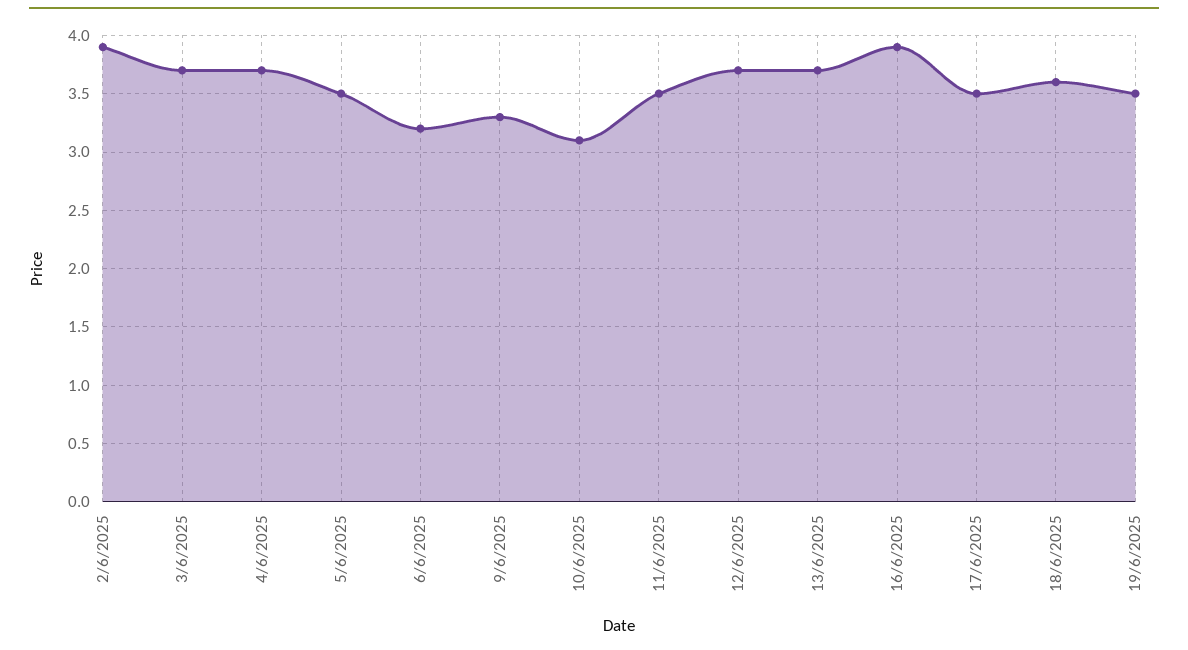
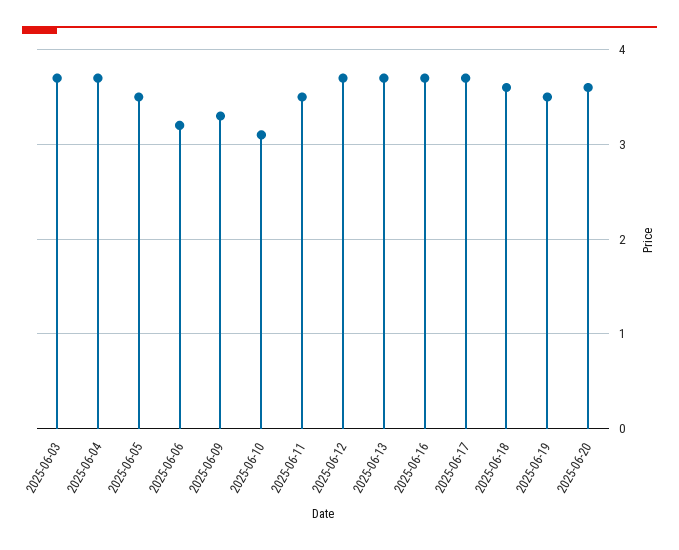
2/6/2025: 3.9 -> none
16/6/2025: 3.9 -> 3.7
17/6/2025: 3.5 -> 3.7
2025-06-20: none -> 3.6

